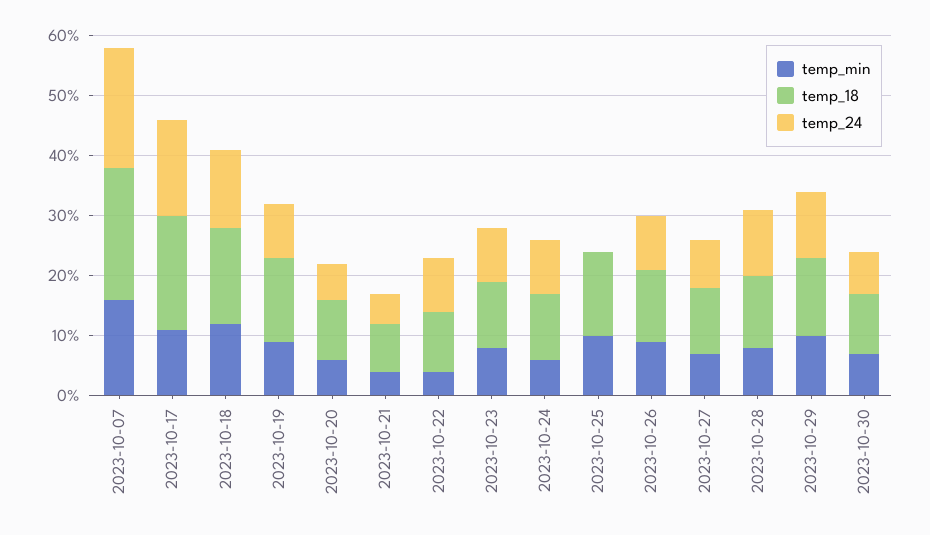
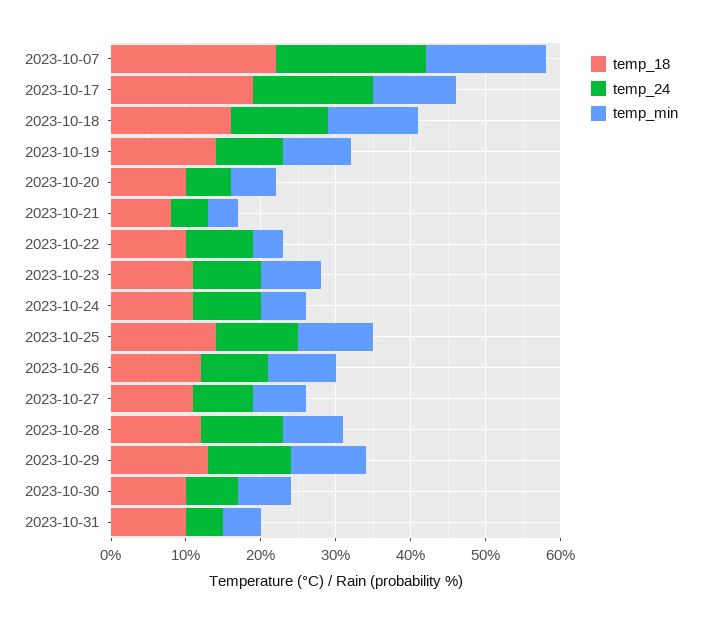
temp_24, 2023-10-25: 0 -> 10
temp_18, 2023-10-31: none -> 10
temp_24, 2023-10-31: none -> 5
temp_min, 2023-10-31: none -> 5

